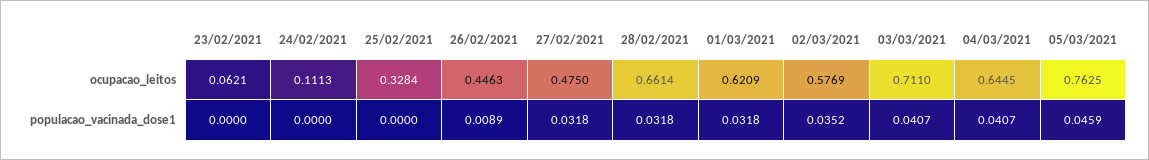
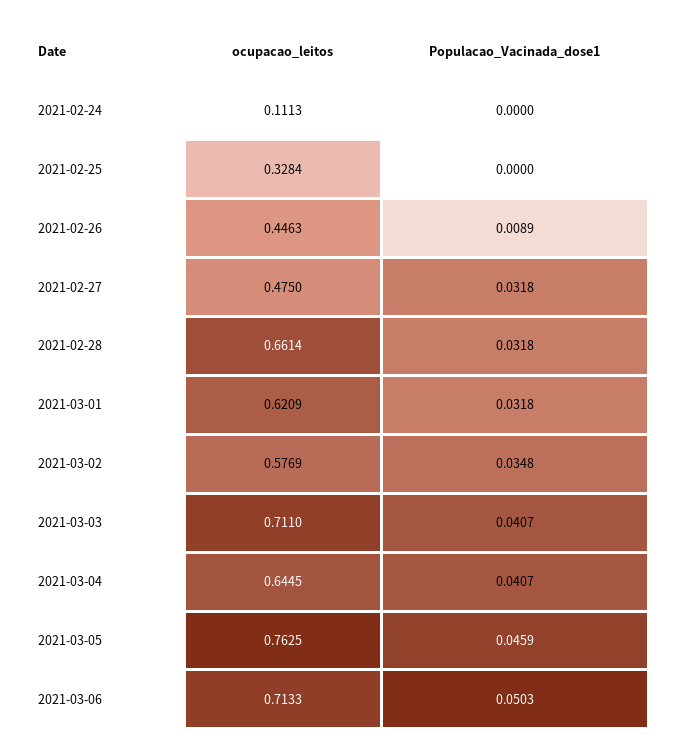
23/02/2021, ocupacao_leitos: 0.0621 -> none
23/02/2021, populacao_vacinada_dose1: 0 -> none
02/03/2021, populacao_vacinada_dose1: 0.0352 -> 0.0348
2021-03-06, ocupacao_leitos: none -> 0.7133
2021-03-06, populacao_vacinada_dose1: none -> 0.0503

